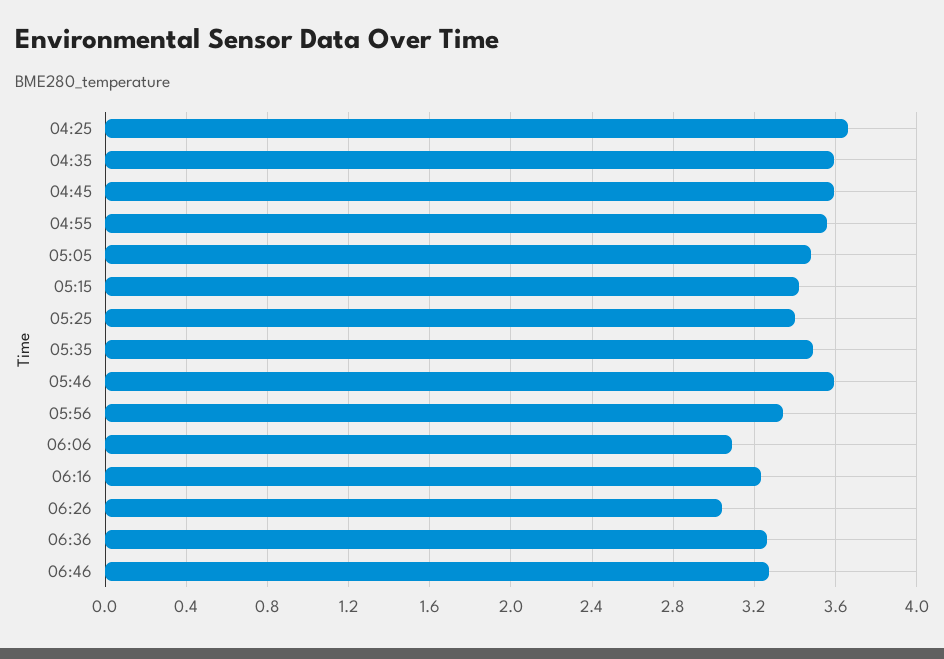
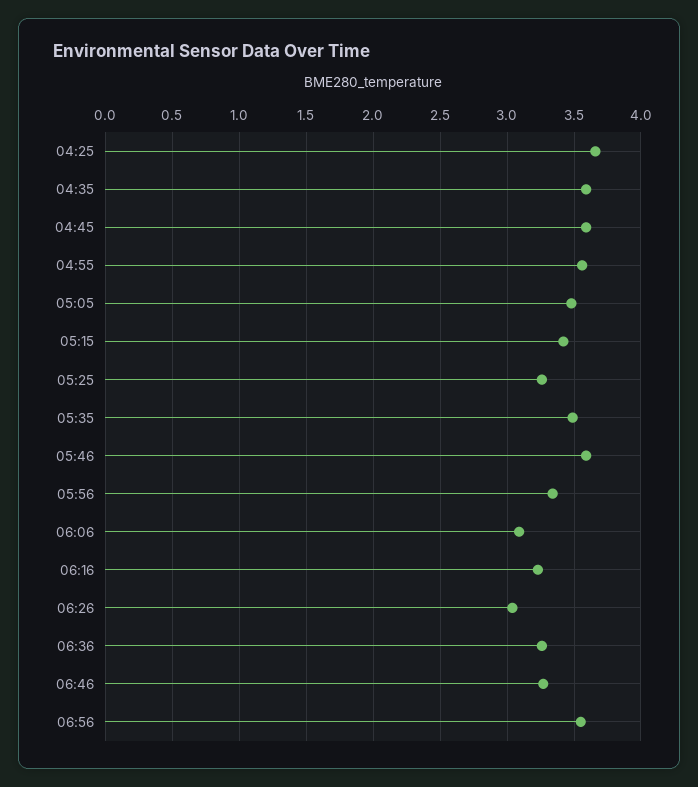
05:25: 3.4 -> 3.25
06:56: none -> 3.55

